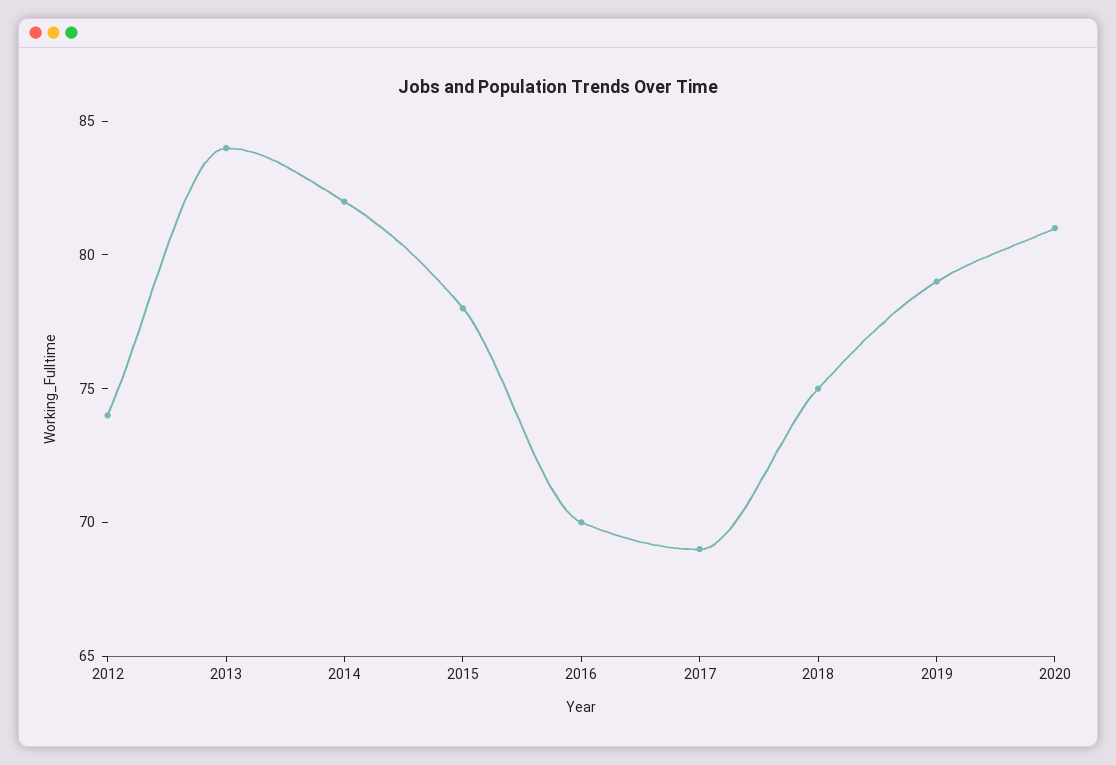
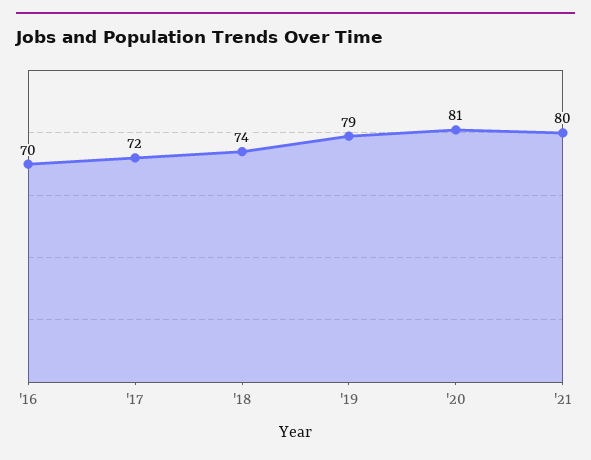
2012: 74 -> none
2013: 84 -> none
2014: 82 -> none
2015: 78 -> none
2017: 69 -> 72
2018: 75 -> 74
'21: none -> 80

